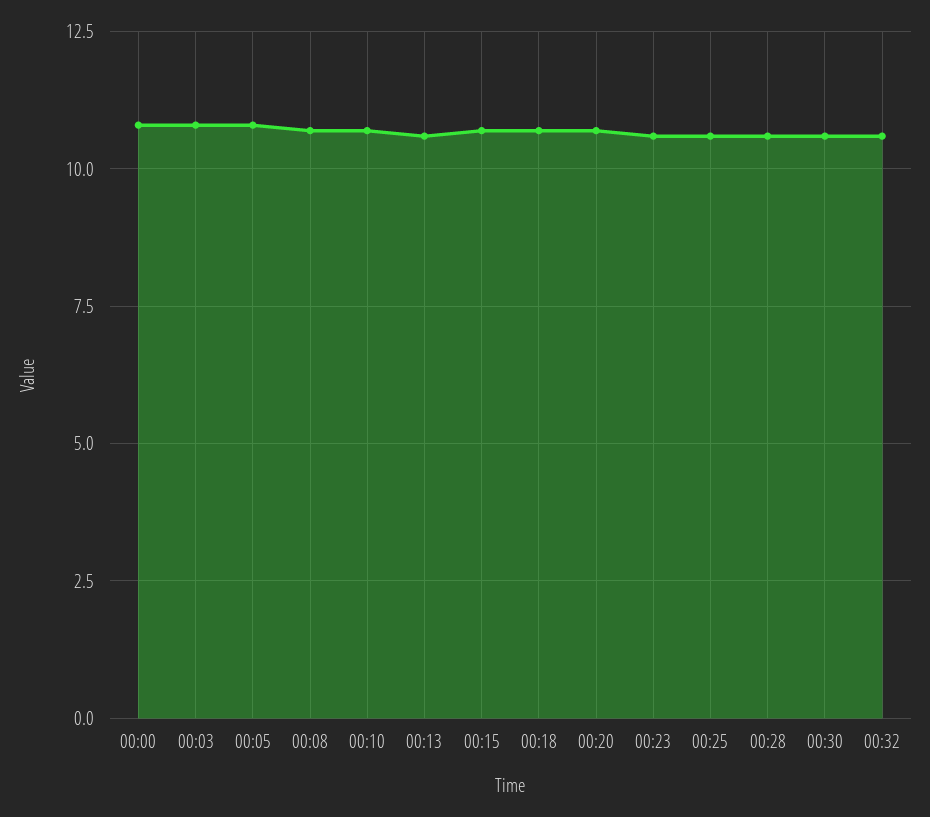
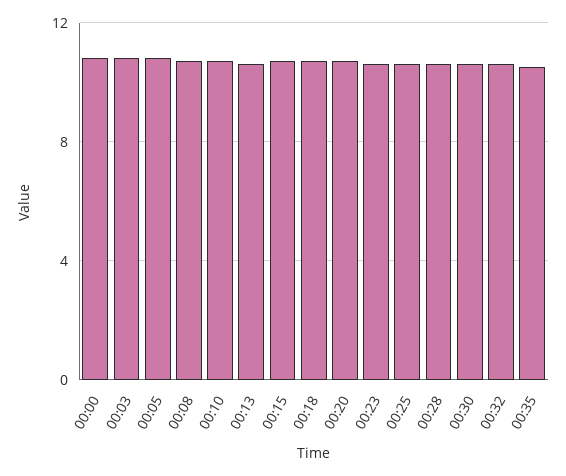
00:35: none -> 10.5

